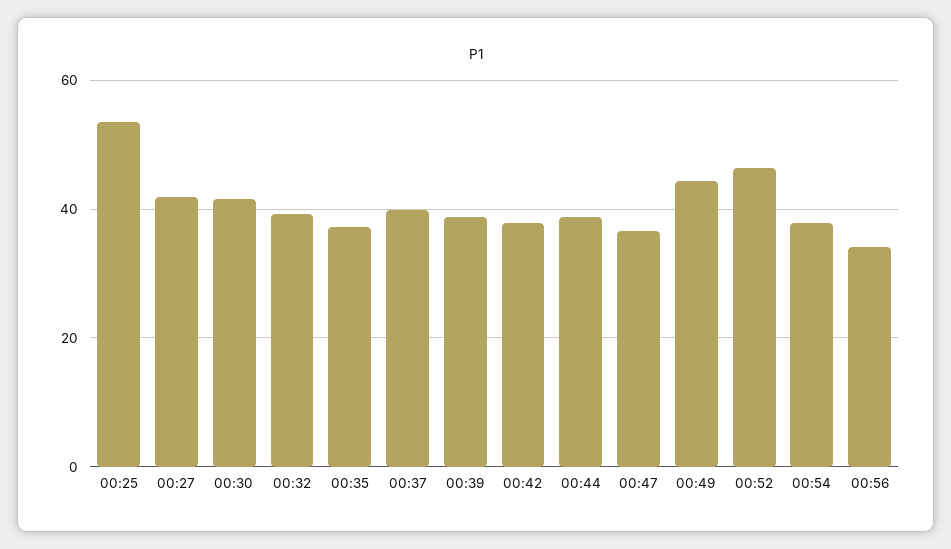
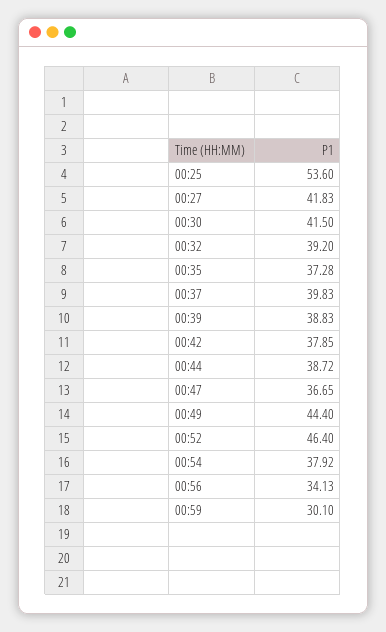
00:59: none -> 30.1

